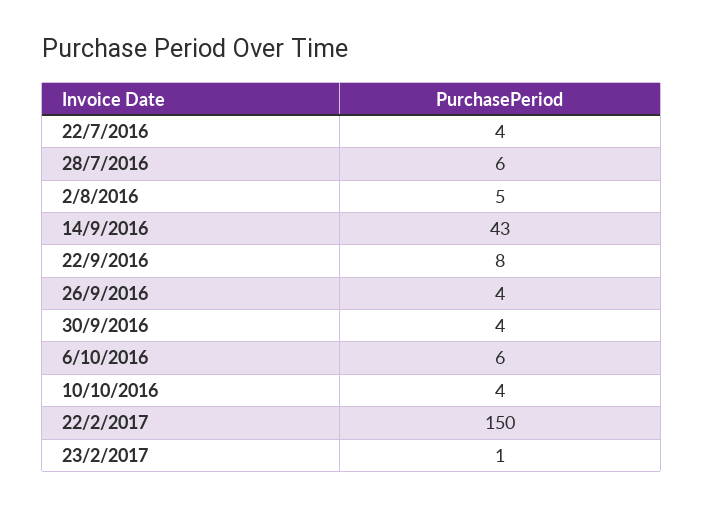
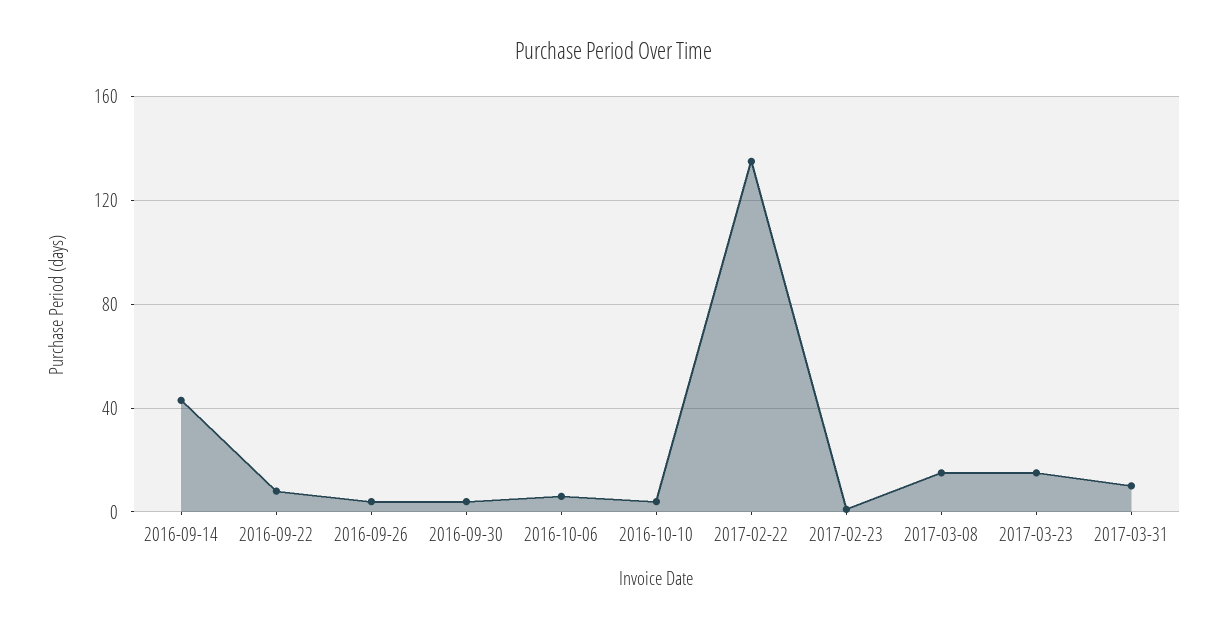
22/7/2016: 4 -> none
28/7/2016: 6 -> none
2/8/2016: 5 -> none
22/2/2017: 150 -> 135
2017-03-08: none -> 15
2017-03-23: none -> 15
2017-03-31: none -> 10

